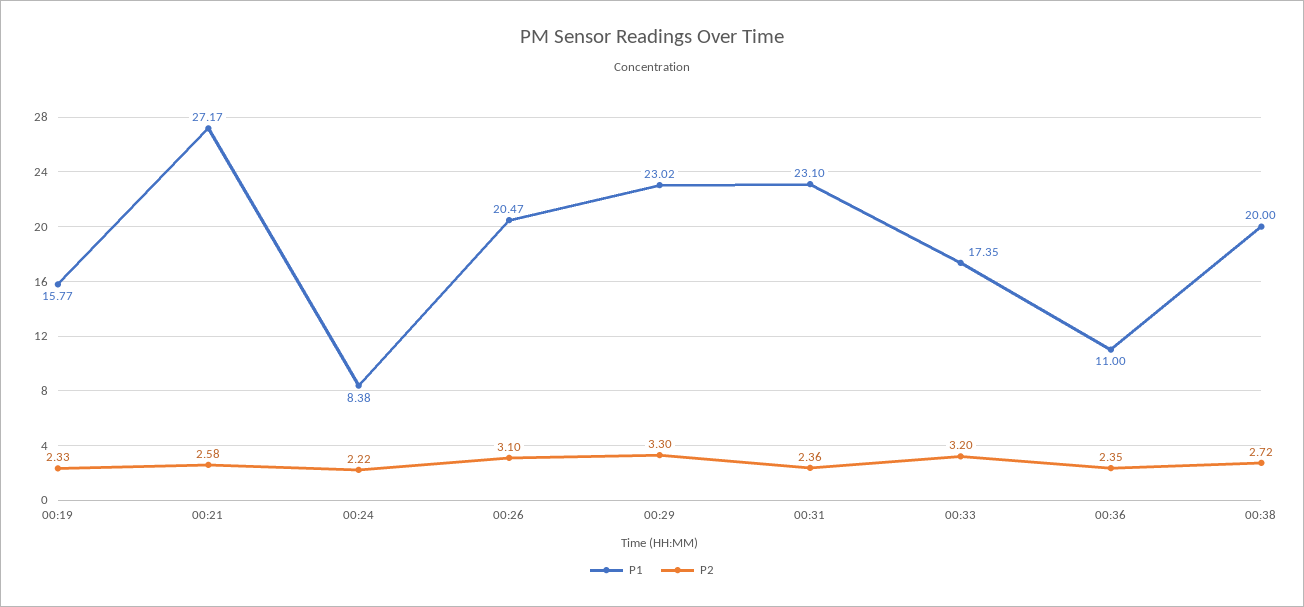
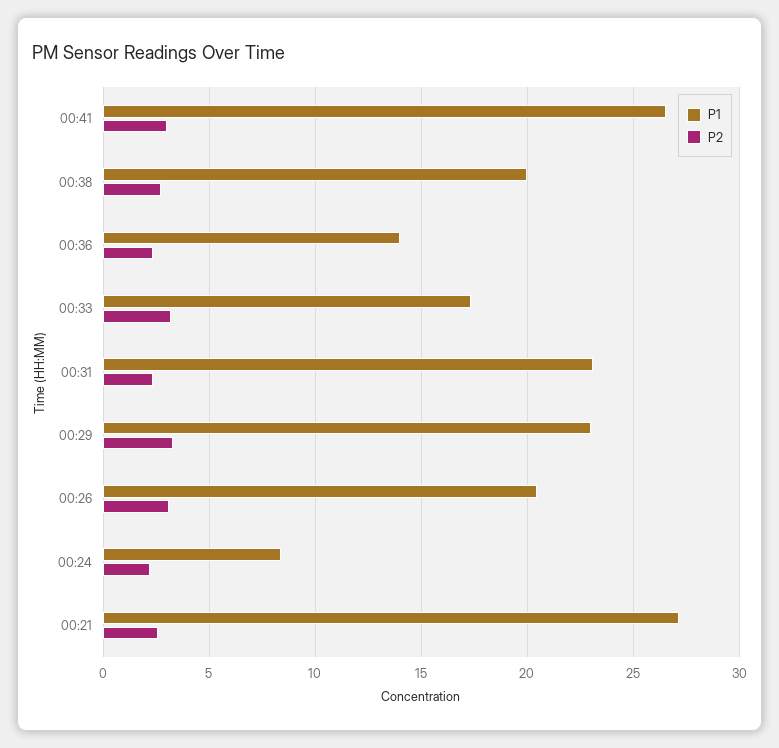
P1, 00:19: 15.77 -> none
P2, 00:19: 2.33 -> none
P1, 00:36: 11 -> 14
P1, 00:41: none -> 26.5
P2, 00:41: none -> 3

